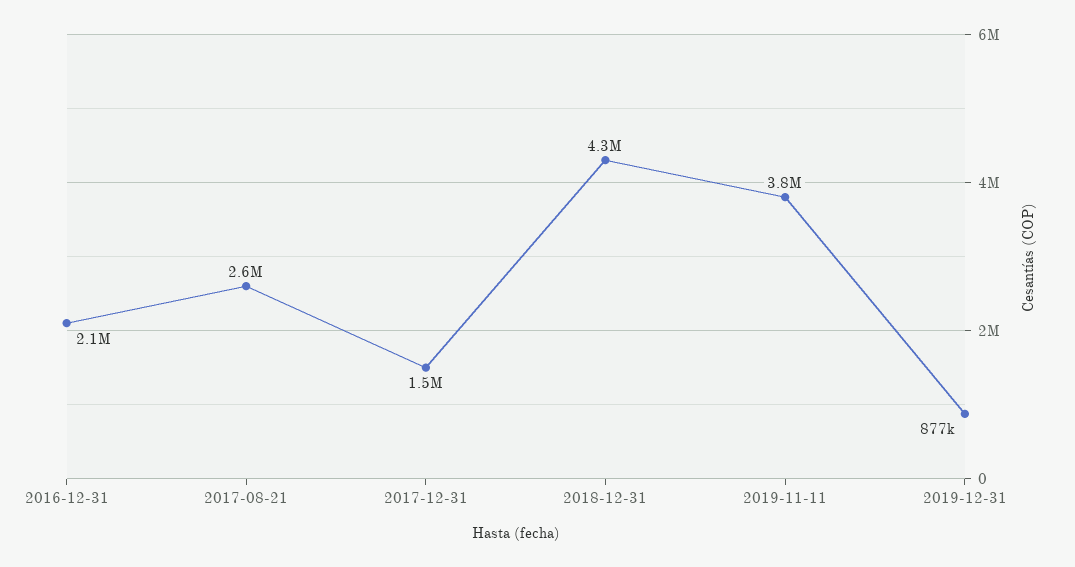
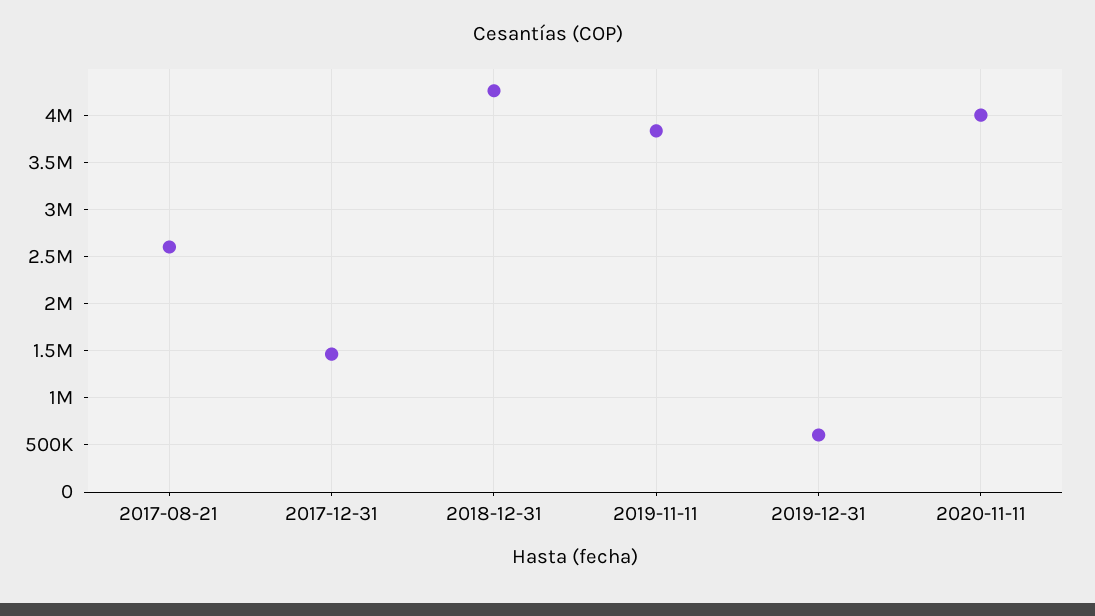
2016-12-31: 2100000 -> none
2019-12-31: 877000 -> 600000
2020-11-11: none -> 4000000

